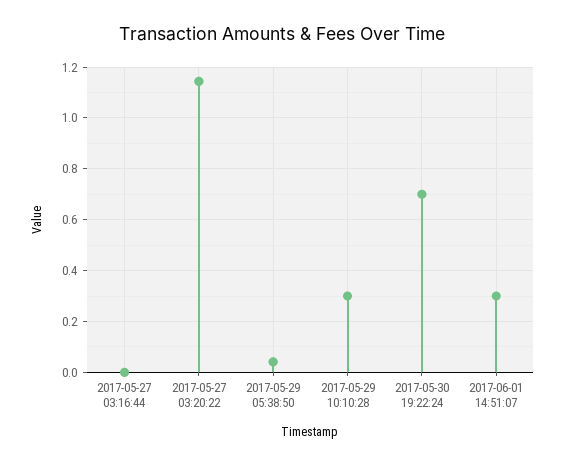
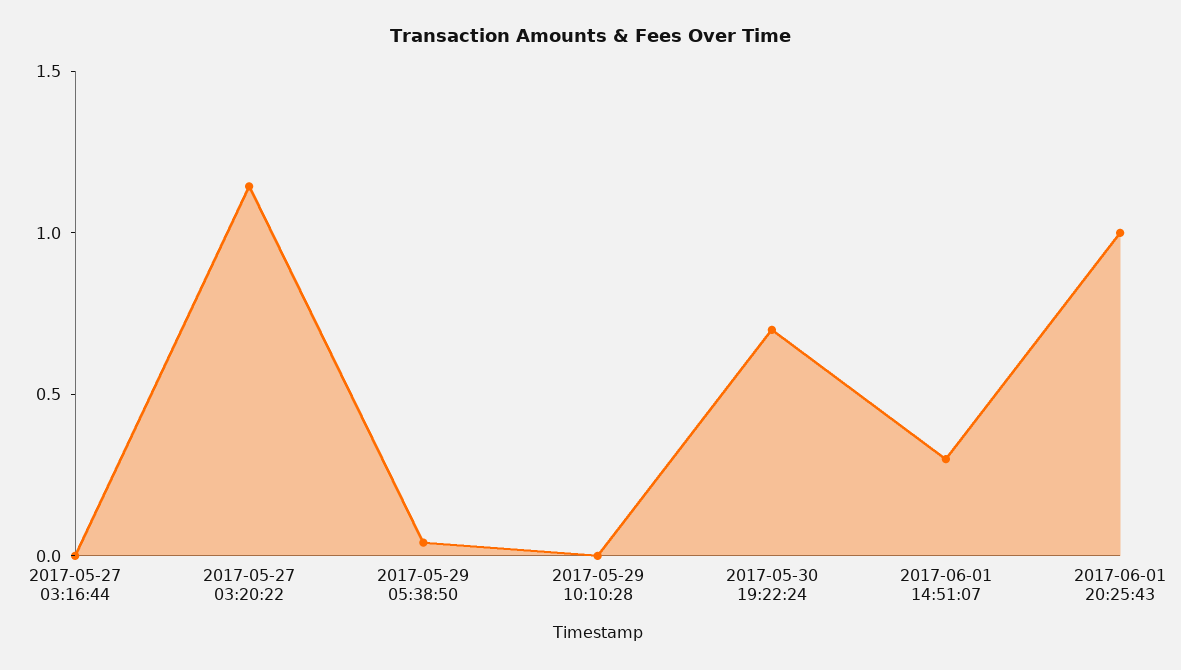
2017-05-29 10:10:28: 0.3 -> 0
2017-06-01 20:25:43: none -> 1

